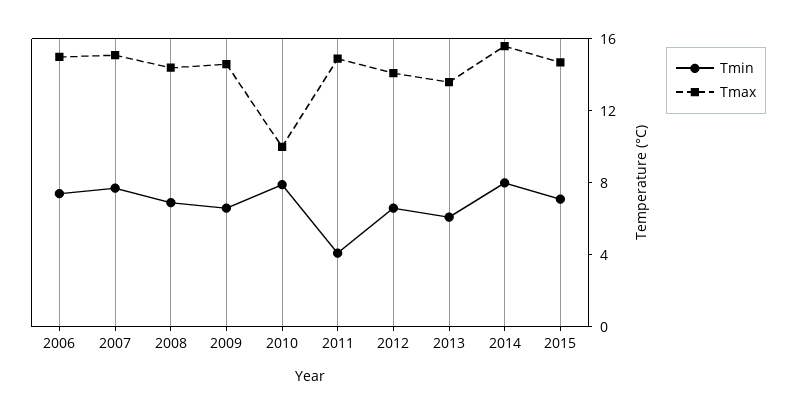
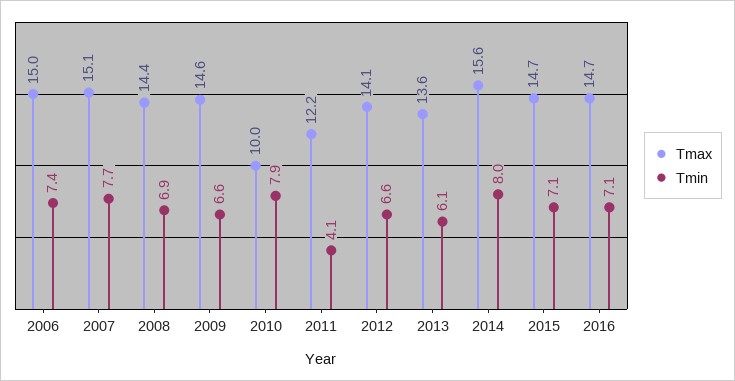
Tmax, 2011: 15 -> 12.2
Tmax, 2016: none -> 14.7
Tmin, 2016: none -> 7.1

